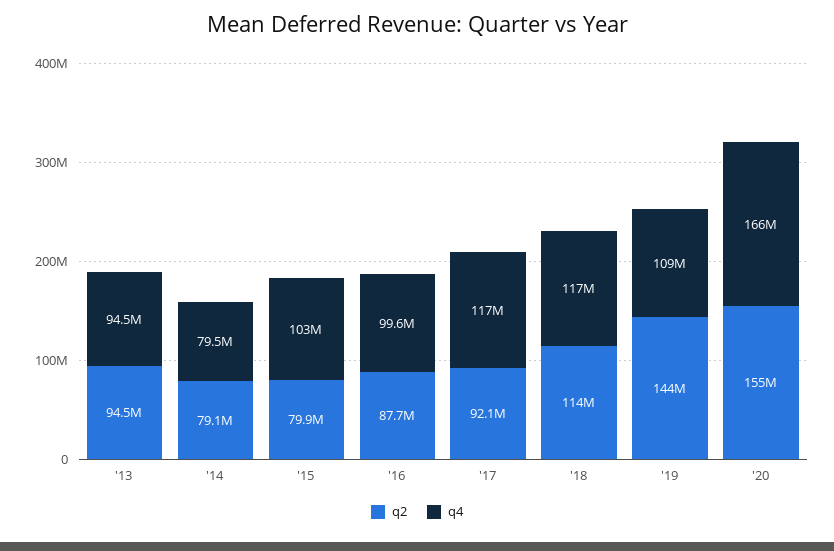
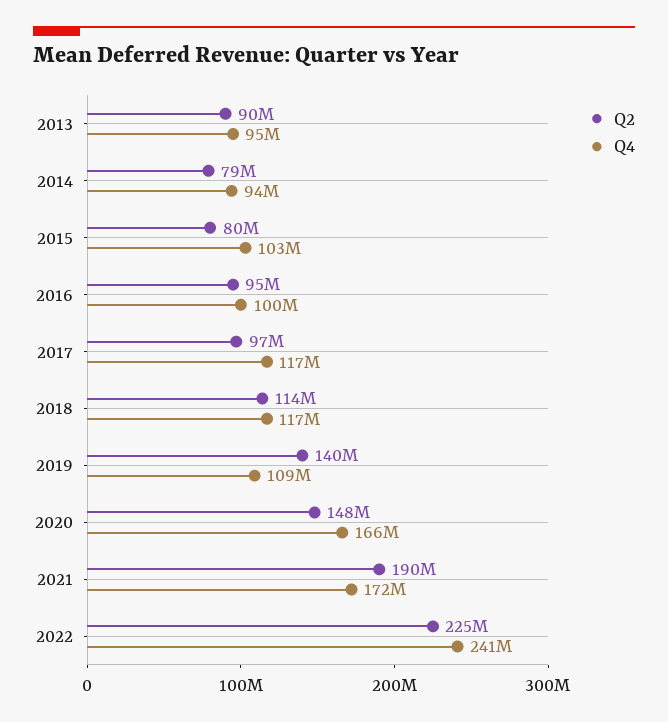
q2, '13: 94500000 -> 90000000
q4, '14: 79500000 -> 94000000
q2, '16: 87700000 -> 95000000
q2, '17: 92100000 -> 97000000
q2, '19: 144000000 -> 140000000
q2, '20: 155000000 -> 148000000
q2, 2021: none -> 190000000
q4, 2021: none -> 172000000
q2, 2022: none -> 225000000
q4, 2022: none -> 241000000

